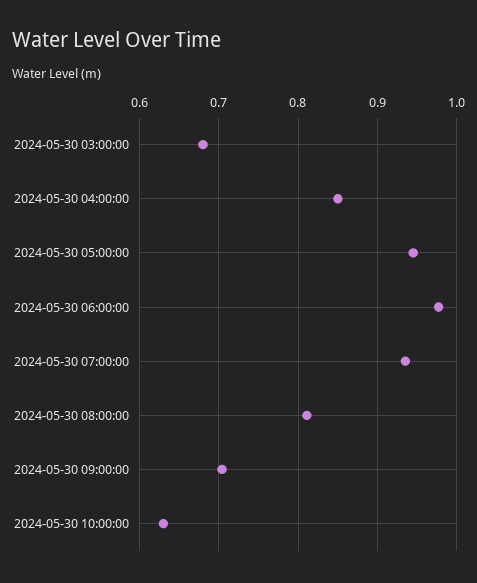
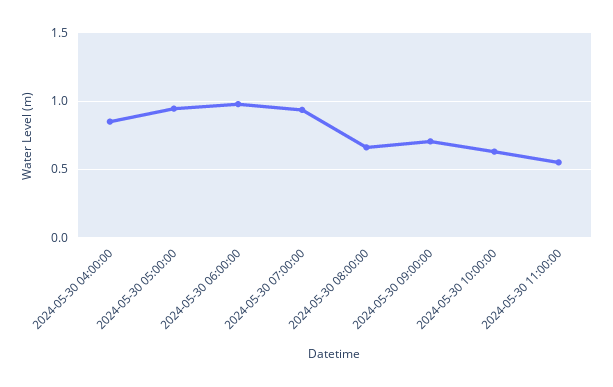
2024-05-30 03:00:00: 0.68 -> none
2024-05-30 08:00:00: 0.81 -> 0.65
2024-05-30 11:00:00: none -> 0.55

